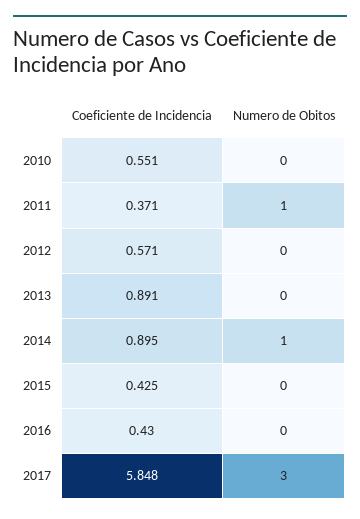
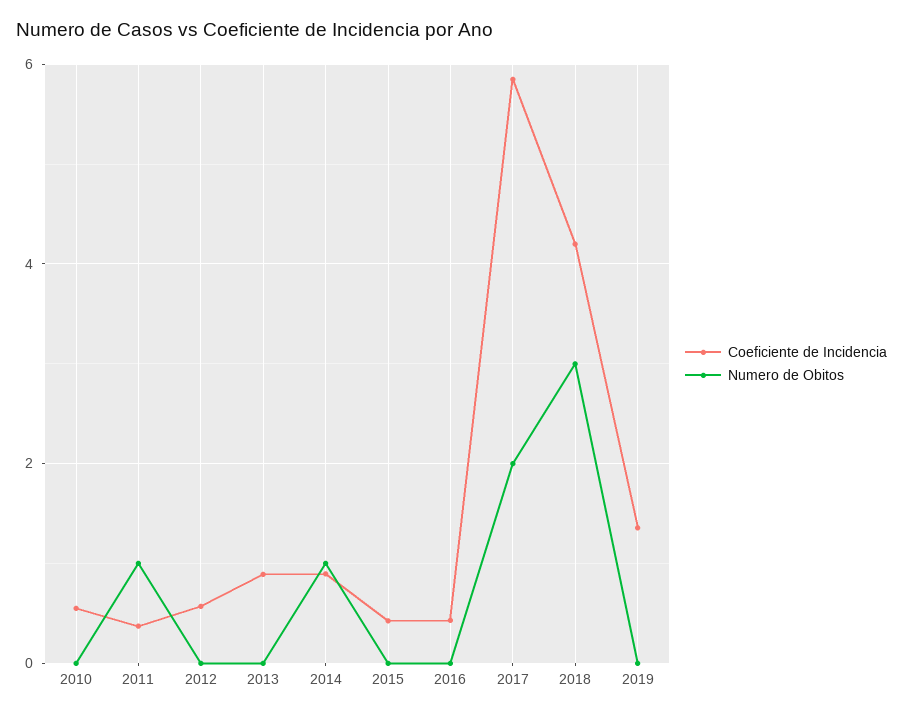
Numero de Obitos, 2017: 3 -> 2
Coeficiente de Incidencia, 2018: none -> 4.2
Numero de Obitos, 2018: none -> 3
Coeficiente de Incidencia, 2019: none -> 1.4
Numero de Obitos, 2019: none -> 0

